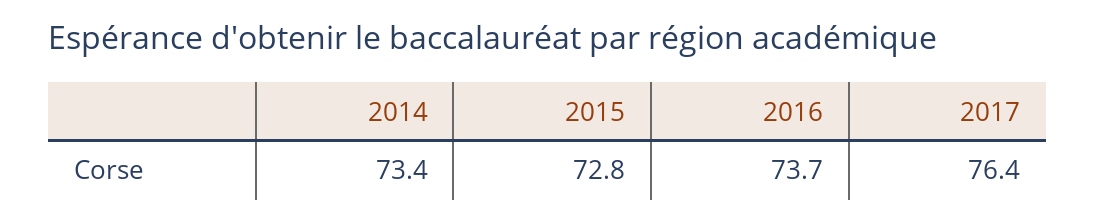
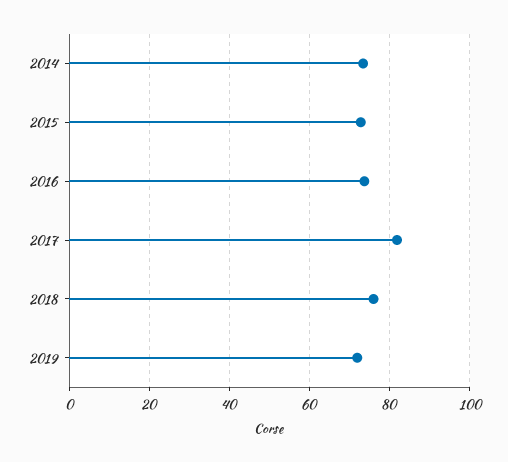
2017: 76.4 -> 82
2018: none -> 76
2019: none -> 72

